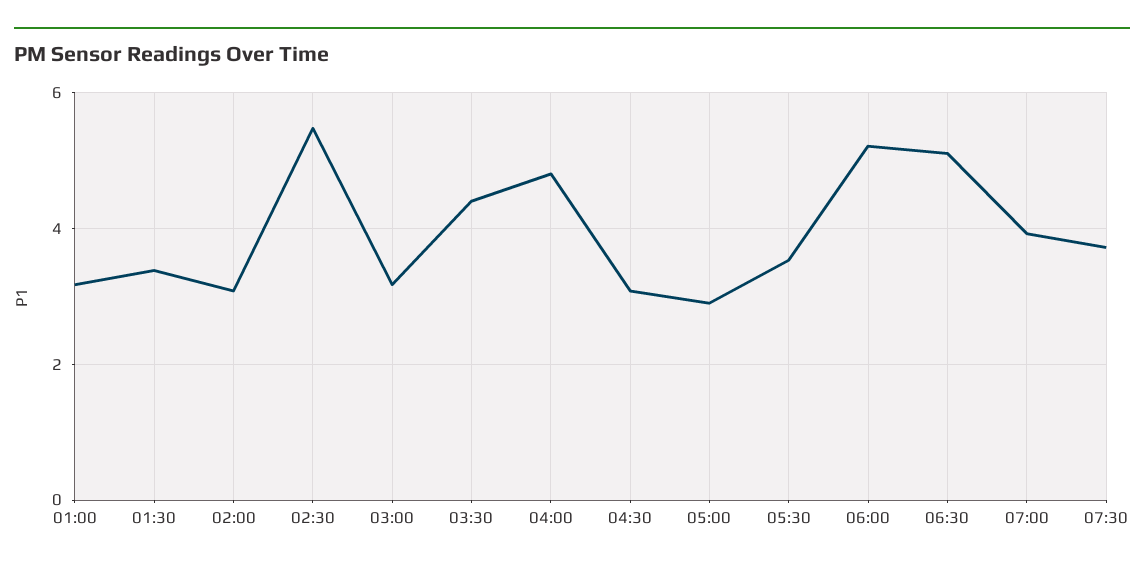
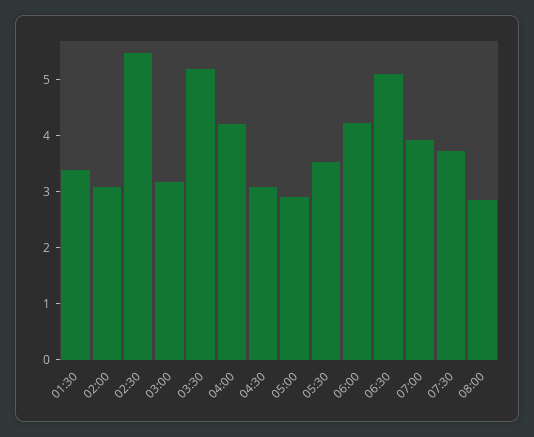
01:00: 3.2 -> none
03:30: 4.4 -> 5.2
04:00: 4.8 -> 4.2
06:00: 5.2 -> 4.2
08:00: none -> 2.8

